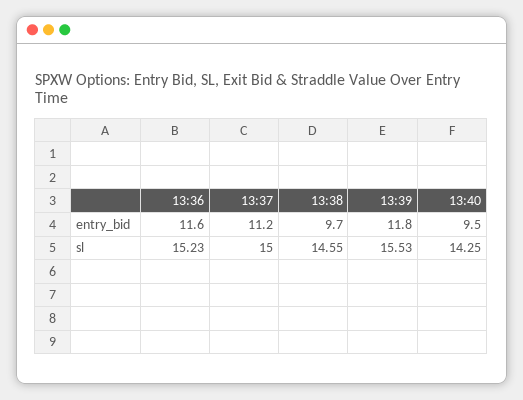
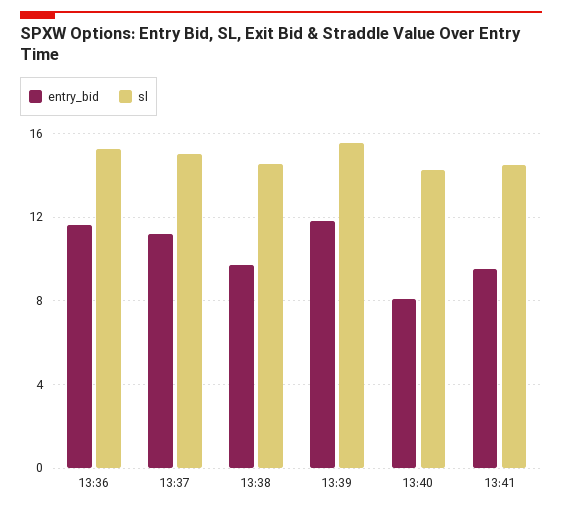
entry_bid, 13:40: 9.5 -> 8
entry_bid, 13:41: none -> 9.5
sl, 13:41: none -> 14.5

